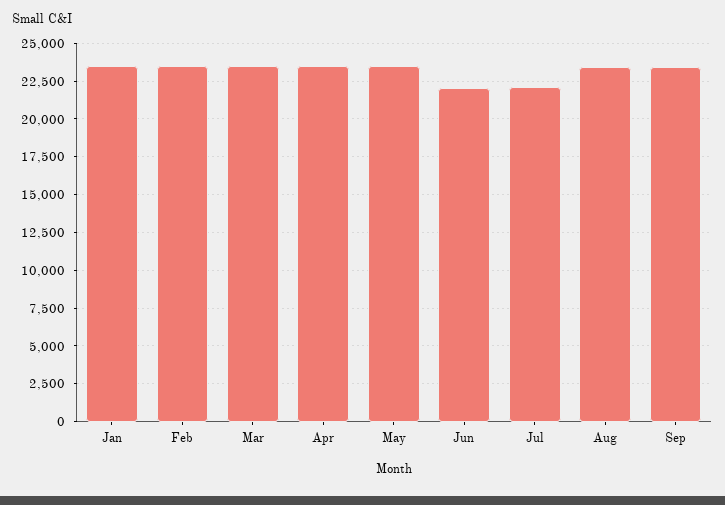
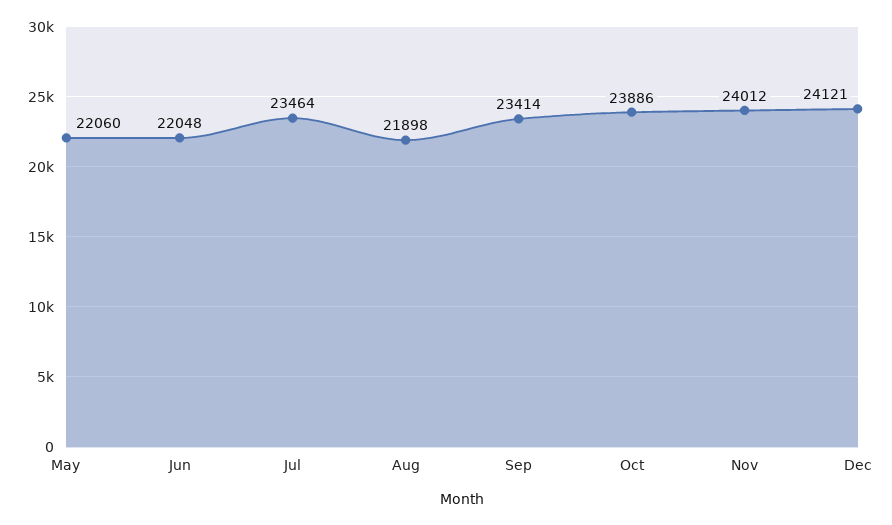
Jan: 23500 -> none
Feb: 23500 -> none
Mar: 23500 -> none
Apr: 23500 -> none
May: 23500 -> 22060
Jul: 22000 -> 23464
Aug: 23500 -> 21898
Oct: none -> 23886
Nov: none -> 24012
Dec: none -> 24121

